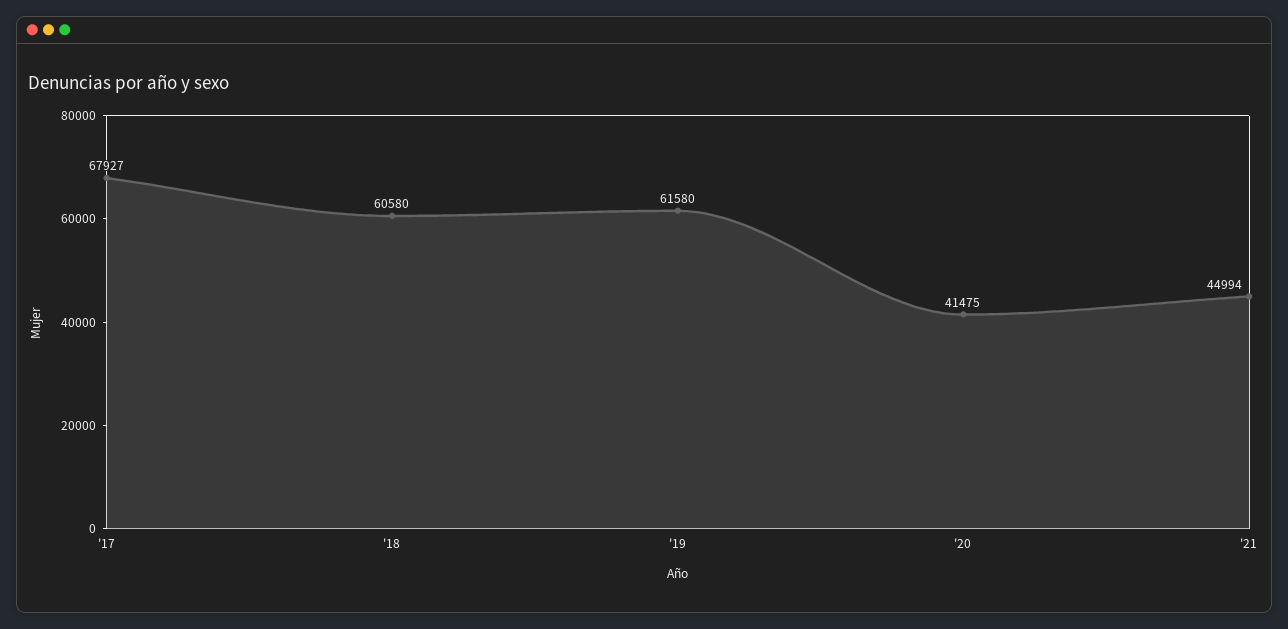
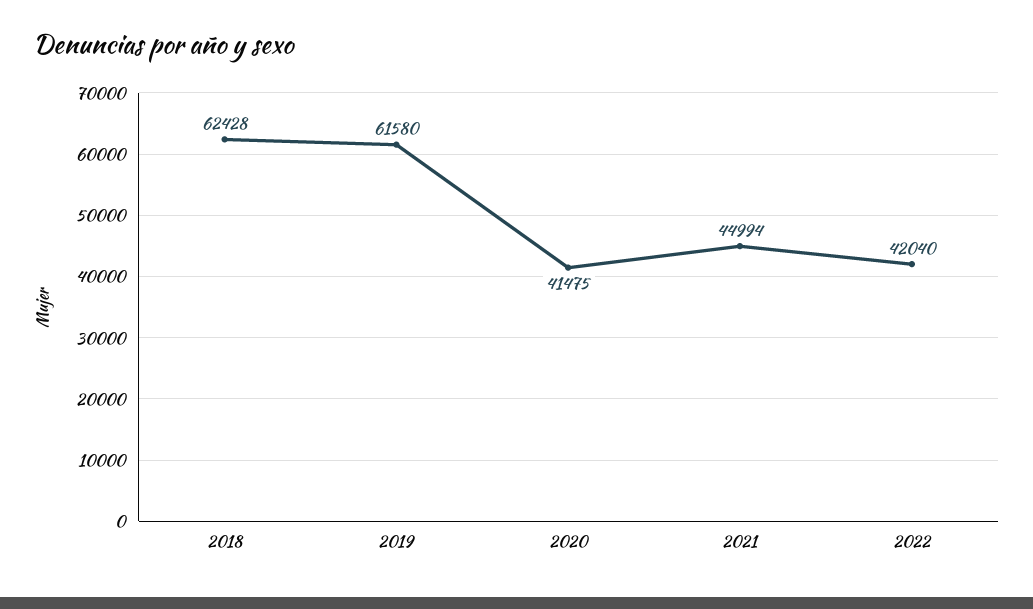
'17: 67927 -> none
'18: 60580 -> 62428
2022: none -> 42040

